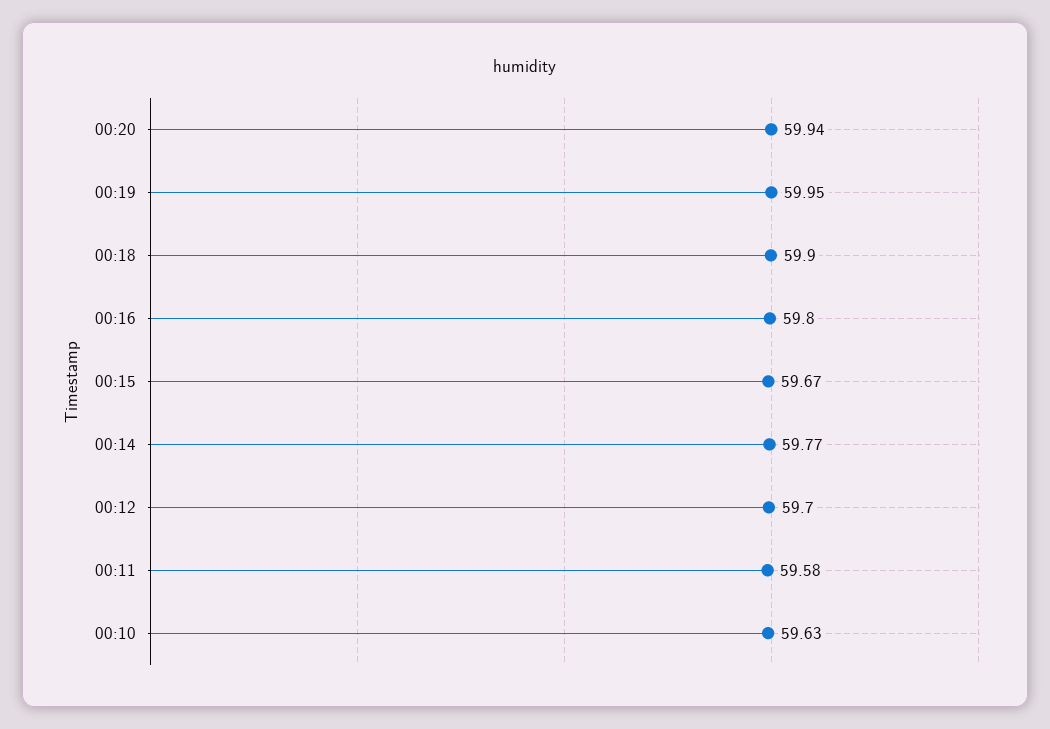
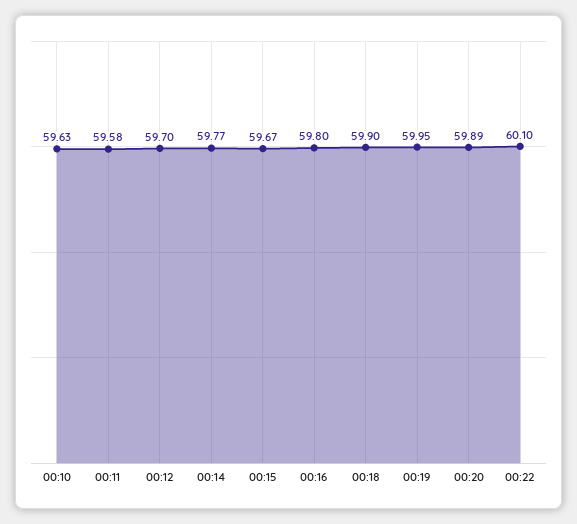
00:20: 59.94 -> 59.89
00:22: none -> 60.1

